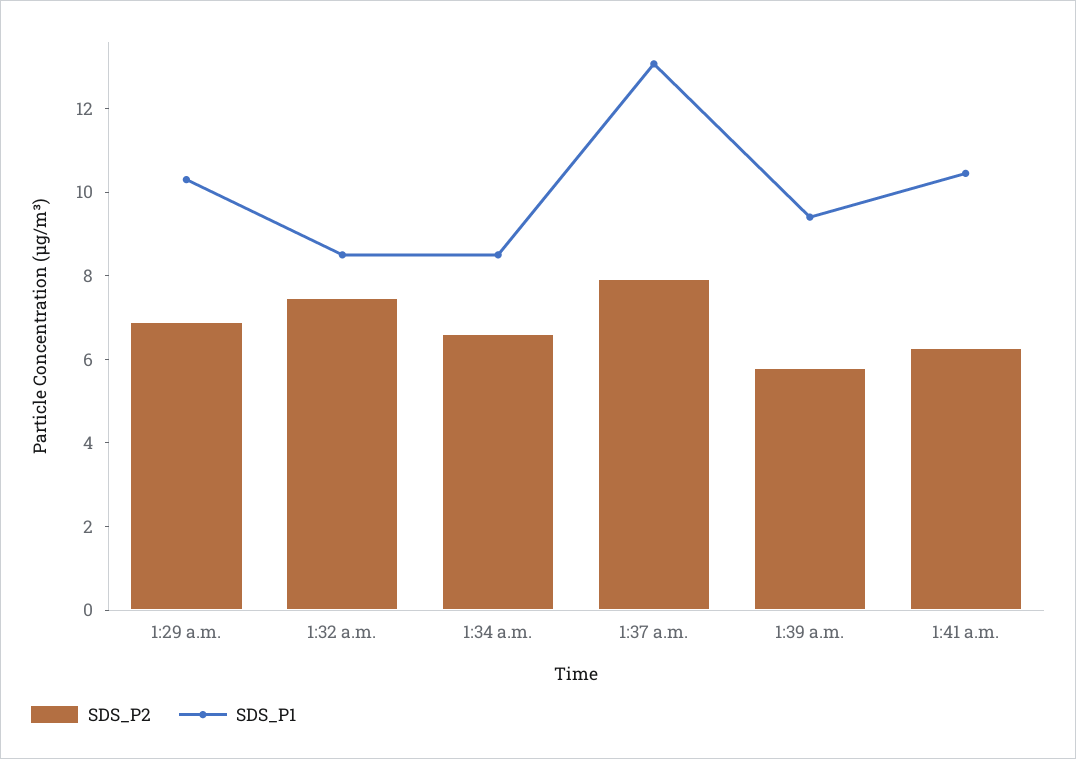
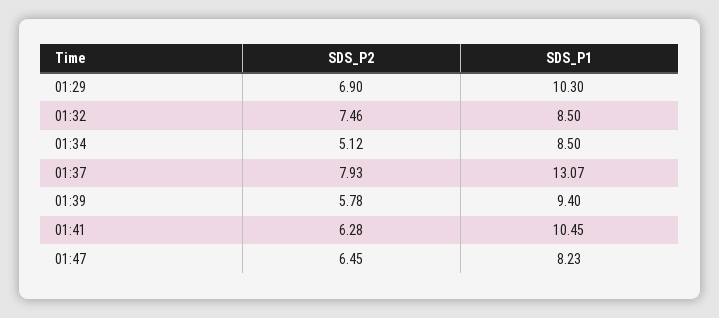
SDS_P2, 1:34 a.m.: 6.5 -> 5.12
SDS_P2, 01:47: none -> 6.45
SDS_P1, 01:47: none -> 8.23

